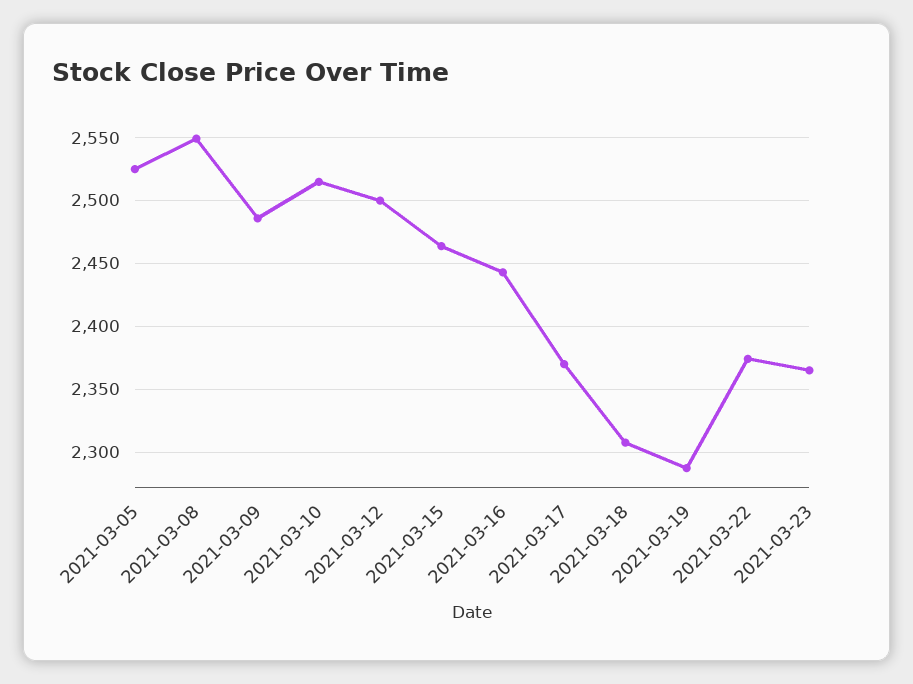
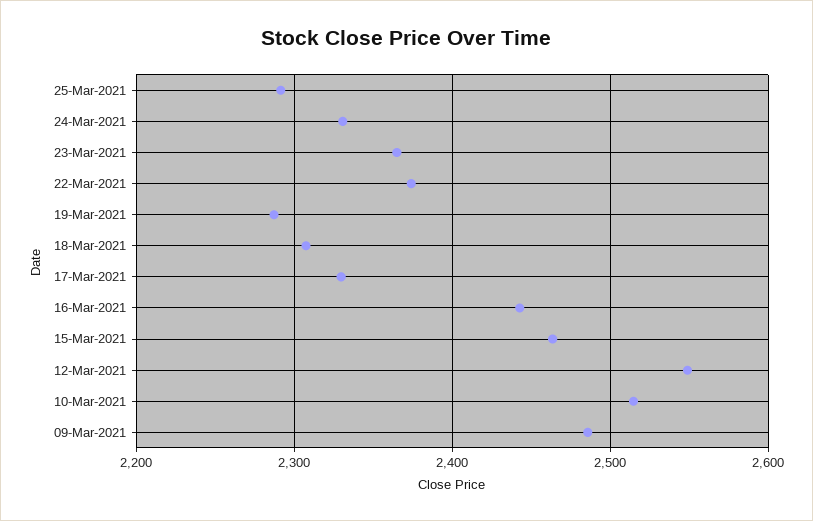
2021-03-05: 2525 -> none
2021-03-08: 2550 -> none
2021-03-12: 2500 -> 2550
2021-03-17: 2370 -> 2330
25-Mar-2021: none -> 2290
24-Mar-2021: none -> 2330

